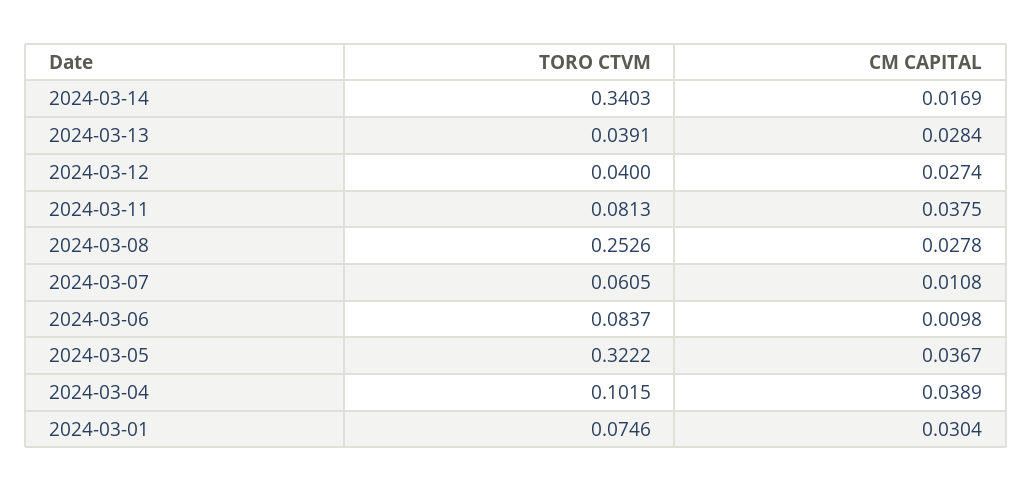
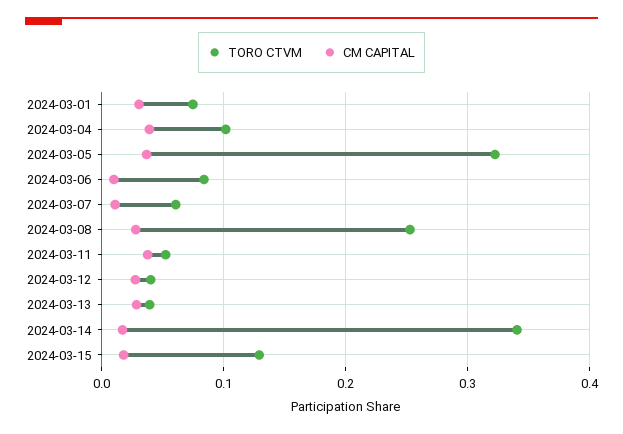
TORO CTVM, 2024-03-11: 0.0813 -> 0.05
TORO CTVM, 2024-03-15: none -> 0.13
CM CAPITAL, 2024-03-15: none -> 0.02

